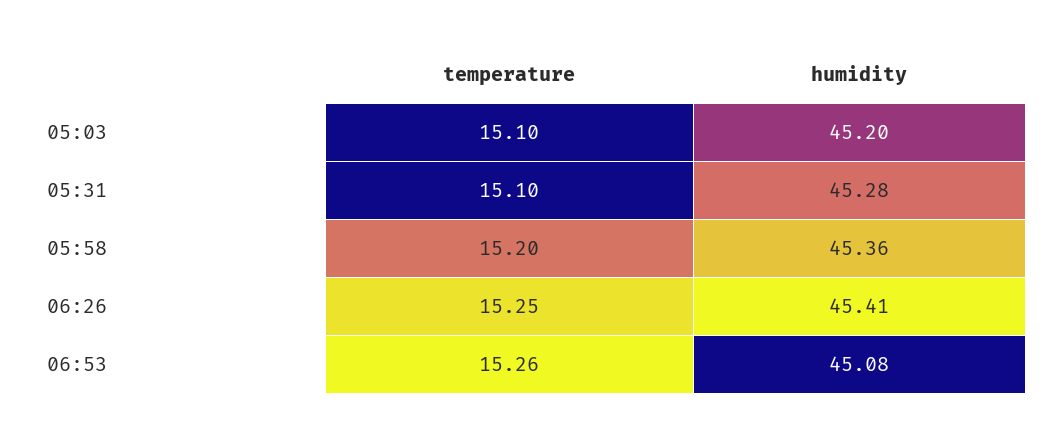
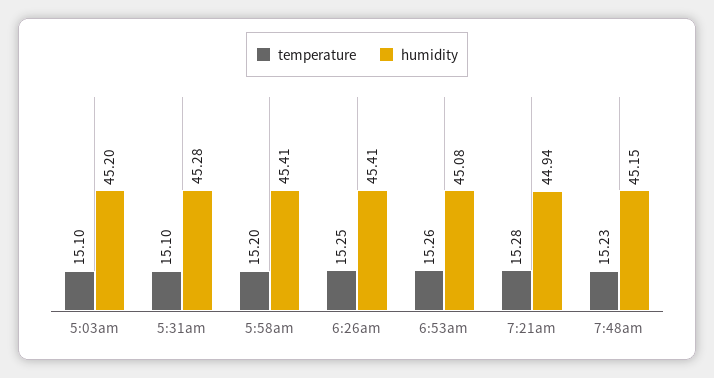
humidity, 05:58: 45.36 -> 45.41
temperature, 7:21am: none -> 15.28
humidity, 7:21am: none -> 44.94
temperature, 7:48am: none -> 15.23
humidity, 7:48am: none -> 45.15

